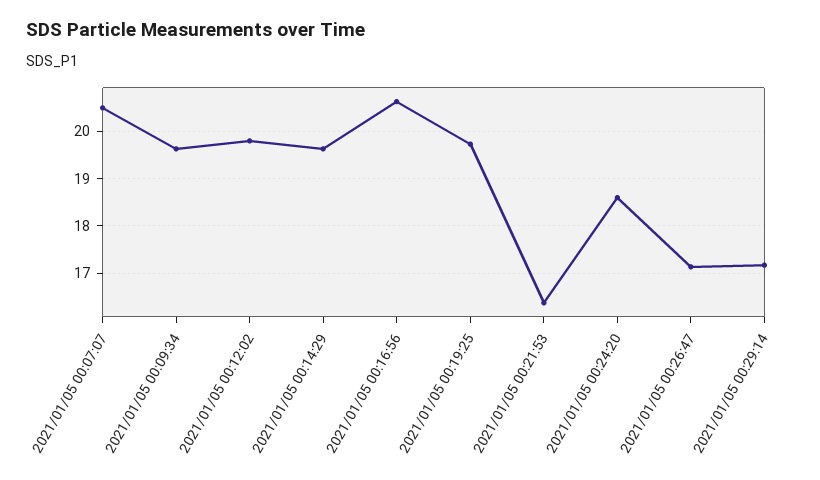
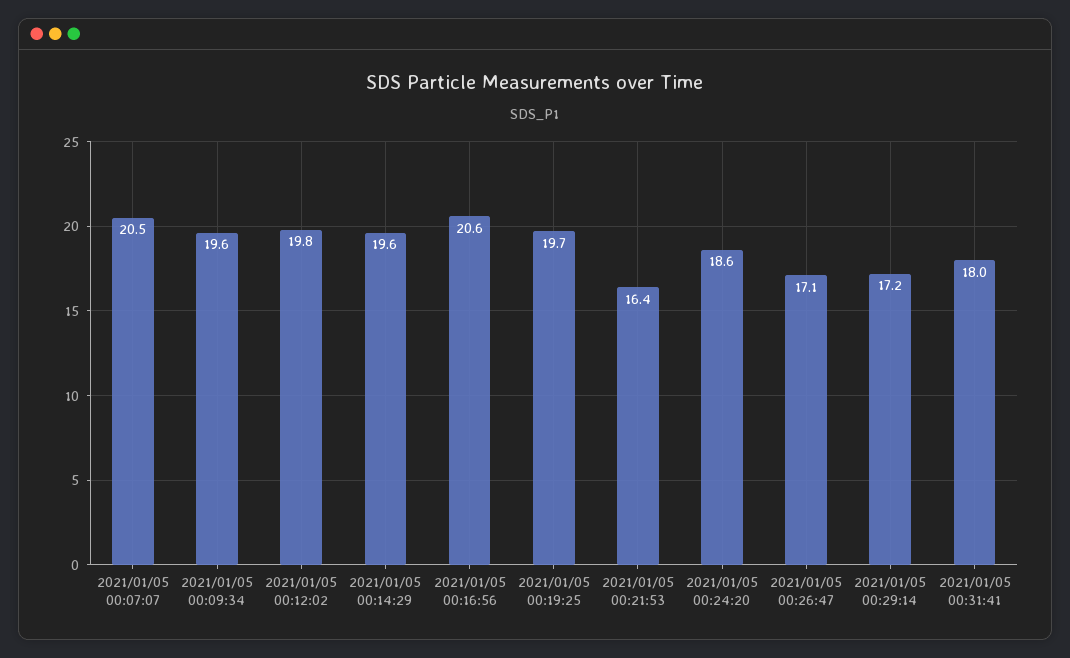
2021/01/05 00:31:41: none -> 18

